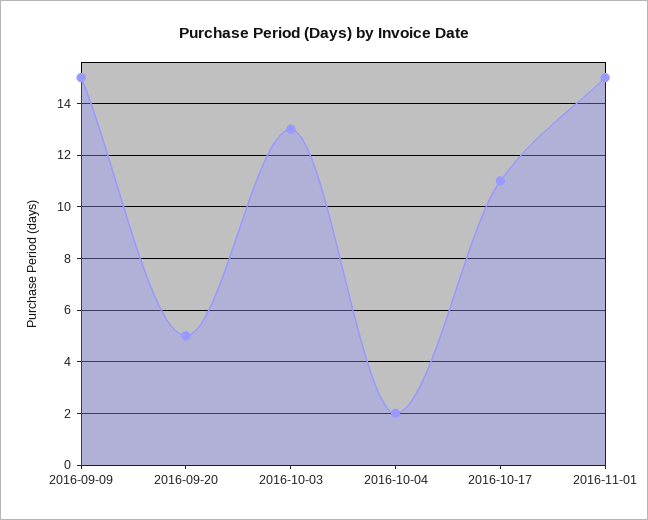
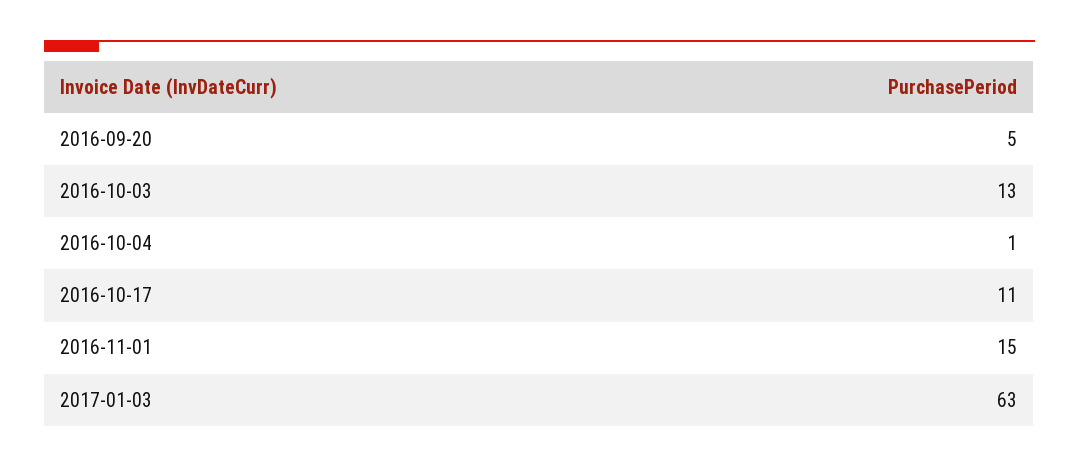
2016-09-09: 15 -> none
2016-10-04: 2 -> 1
2017-01-03: none -> 63

